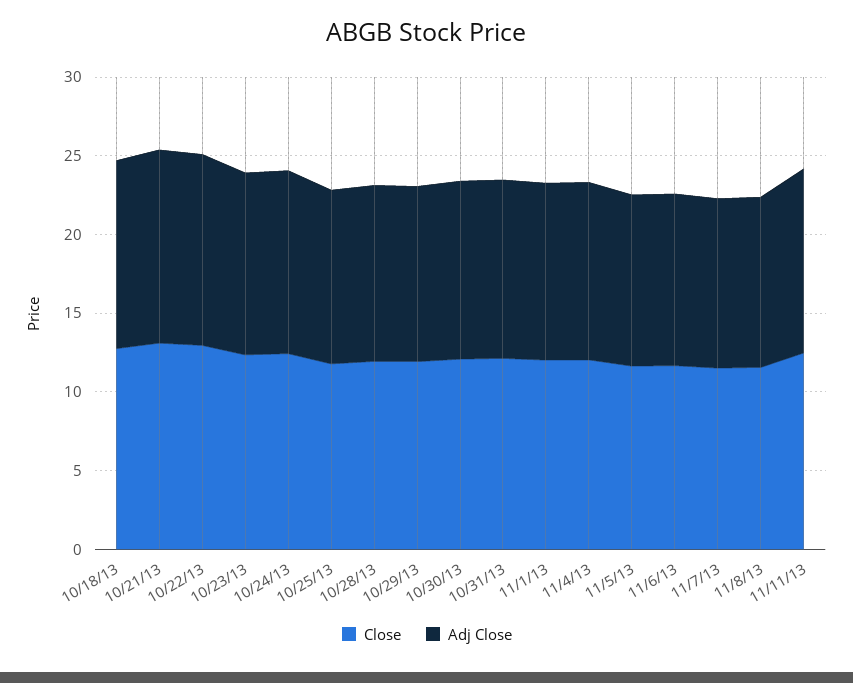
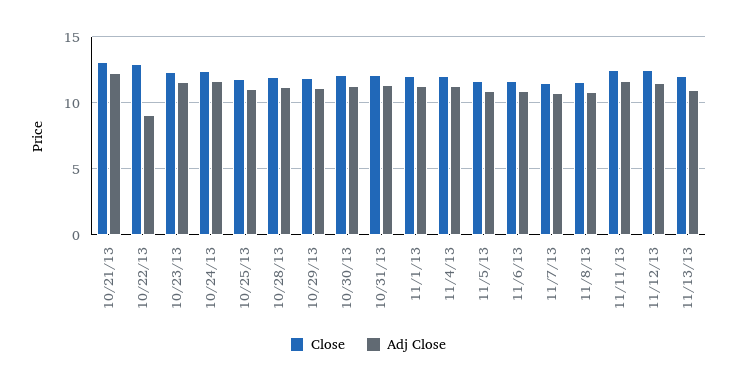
Close, 10/18/13: 13 -> none
Adj Close, 10/18/13: 12 -> none
Adj Close, 10/22/13: 12 -> 9
Close, 11/12/13: none -> 12.5
Adj Close, 11/12/13: none -> 11.5
Close, 11/13/13: none -> 12
Adj Close, 11/13/13: none -> 11

